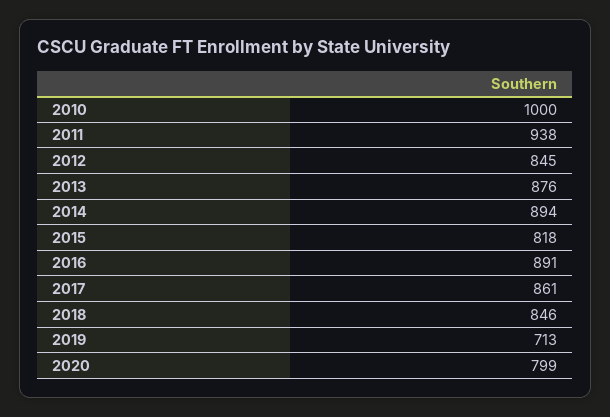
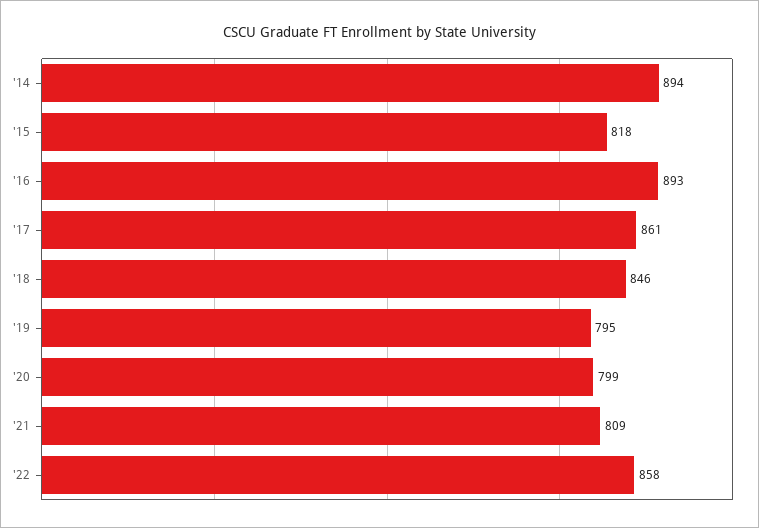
2010: 1000 -> none
2011: 938 -> none
2012: 845 -> none
2013: 876 -> none
2016: 891 -> 893
2019: 713 -> 795
'21: none -> 809
'22: none -> 858

